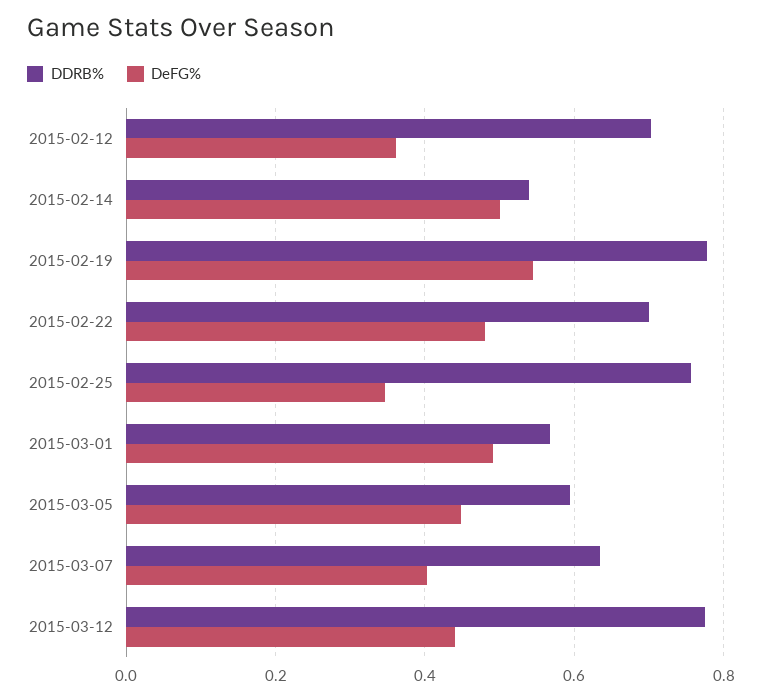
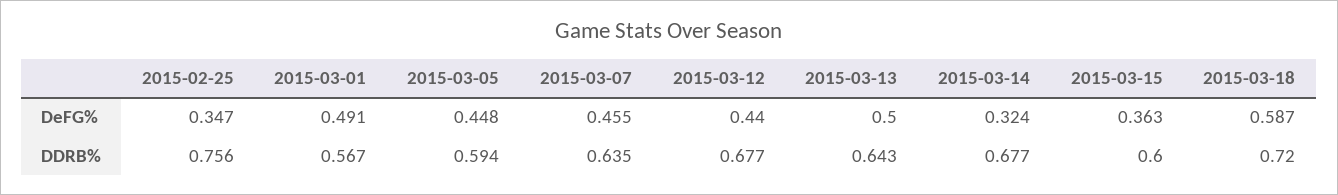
DDRB%, 2015-02-12: 0.7 -> none
DeFG%, 2015-02-12: 0.36 -> none
DDRB%, 2015-02-14: 0.54 -> none
DeFG%, 2015-02-14: 0.5 -> none
DDRB%, 2015-02-19: 0.78 -> none
DeFG%, 2015-02-19: 0.54 -> none
DDRB%, 2015-02-22: 0.7 -> none
DeFG%, 2015-02-22: 0.48 -> none
DeFG%, 2015-03-07: 0.4 -> 0.455
DDRB%, 2015-03-12: 0.78 -> 0.677
DeFG%, 2015-03-13: none -> 0.5
DeFG%, 2015-03-14: none -> 0.324
DeFG%, 2015-03-15: none -> 0.363
DeFG%, 2015-03-18: none -> 0.587
DDRB%, 2015-03-13: none -> 0.643
DDRB%, 2015-03-14: none -> 0.677
DDRB%, 2015-03-15: none -> 0.6
DDRB%, 2015-03-18: none -> 0.72

